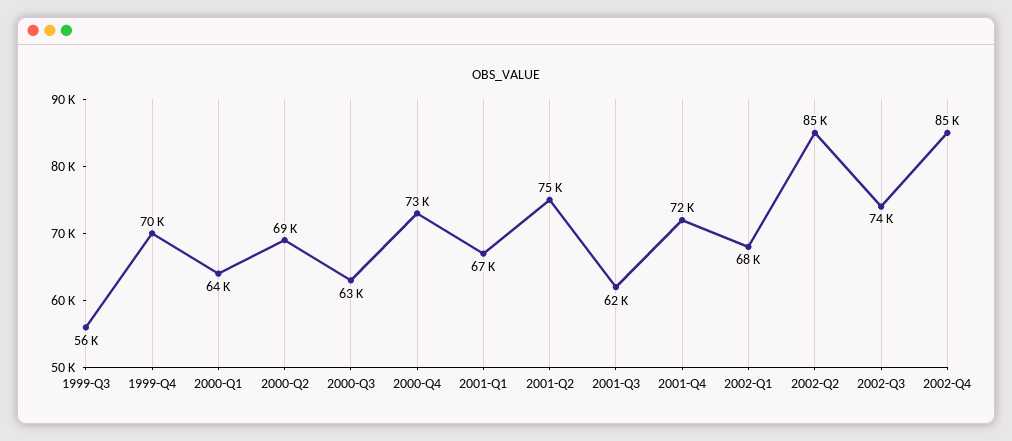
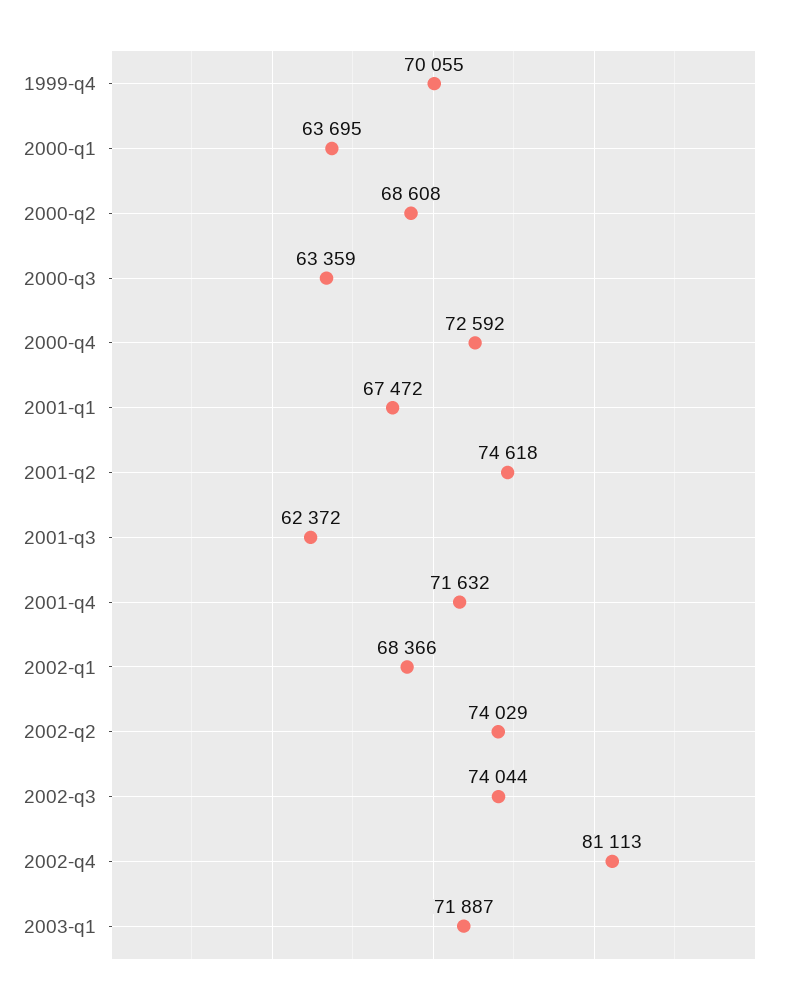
1999-Q3: 56000 -> none
2002-Q2: 85000 -> 74029
2002-Q4: 85000 -> 81113
2003-q1: none -> 71887

